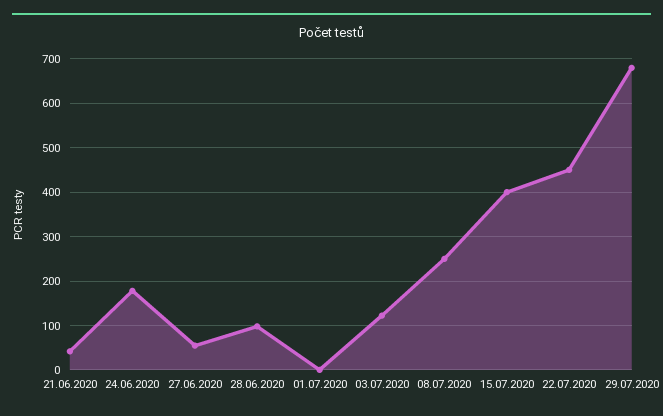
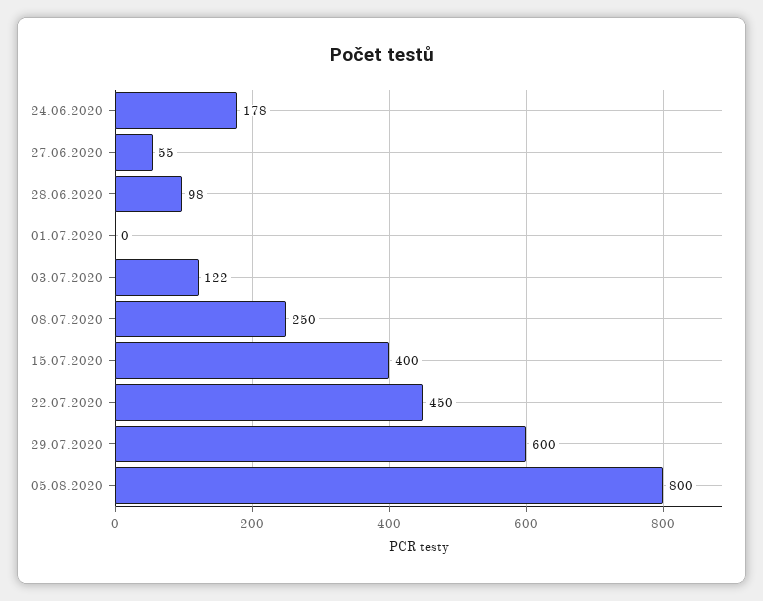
21.06.2020: 40 -> none
29.07.2020: 680 -> 600
05.08.2020: none -> 800

